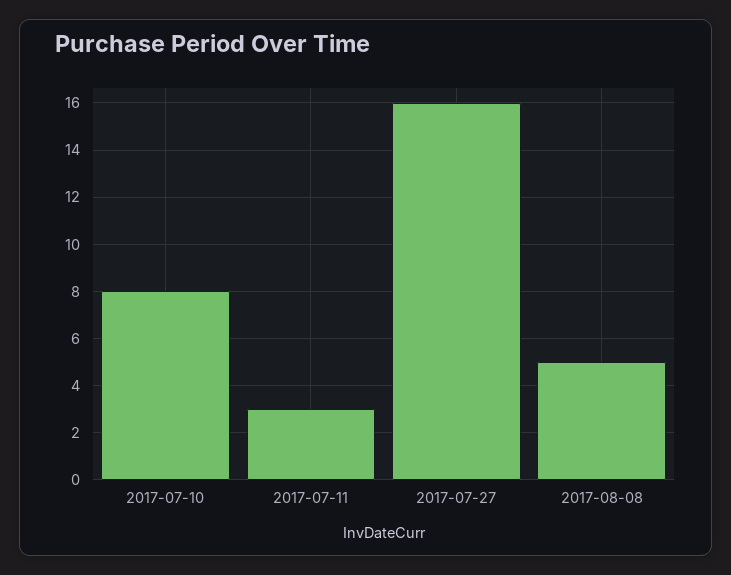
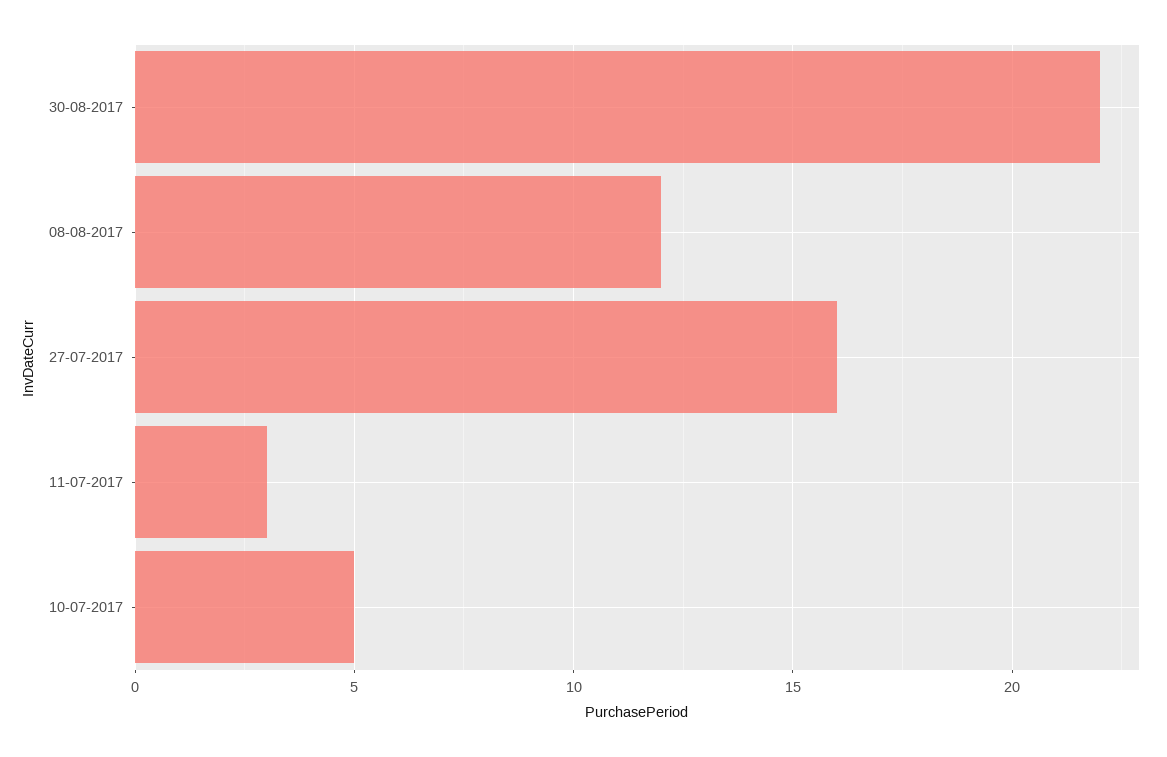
2017-07-10: 8 -> 5
2017-08-08: 5 -> 12
30-08-2017: none -> 22

